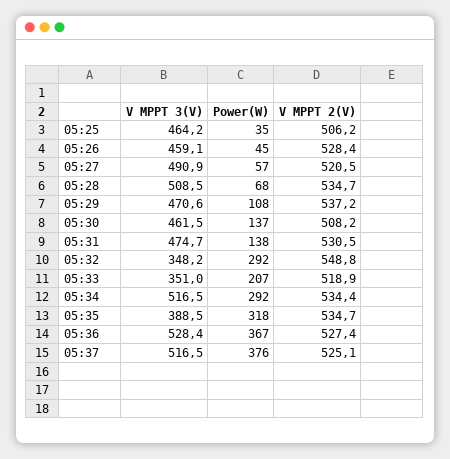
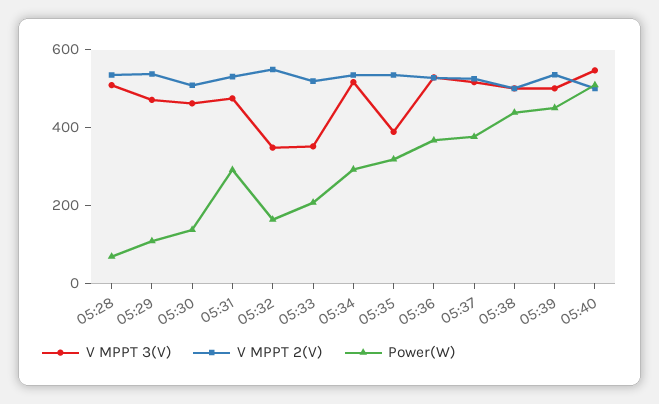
V MPPT 3(V), 05:25: 464.2 -> none
Power(W), 05:25: 35 -> none
V MPPT 2(V), 05:25: 506.2 -> none
V MPPT 3(V), 05:26: 459.1 -> none
Power(W), 05:26: 45 -> none
V MPPT 2(V), 05:26: 528.4 -> none
V MPPT 3(V), 05:27: 490.9 -> none
Power(W), 05:27: 57 -> none
V MPPT 2(V), 05:27: 520.5 -> none
Power(W), 05:31: 138 -> 300
Power(W), 05:32: 292 -> 150
V MPPT 3(V), 05:38: none -> 500
V MPPT 2(V), 05:38: none -> 500
Power(W), 05:38: none -> 450
V MPPT 3(V), 05:39: none -> 500
V MPPT 2(V), 05:39: none -> 550
Power(W), 05:39: none -> 450
V MPPT 3(V), 05:40: none -> 550
V MPPT 2(V), 05:40: none -> 500
Power(W), 05:40: none -> 500

